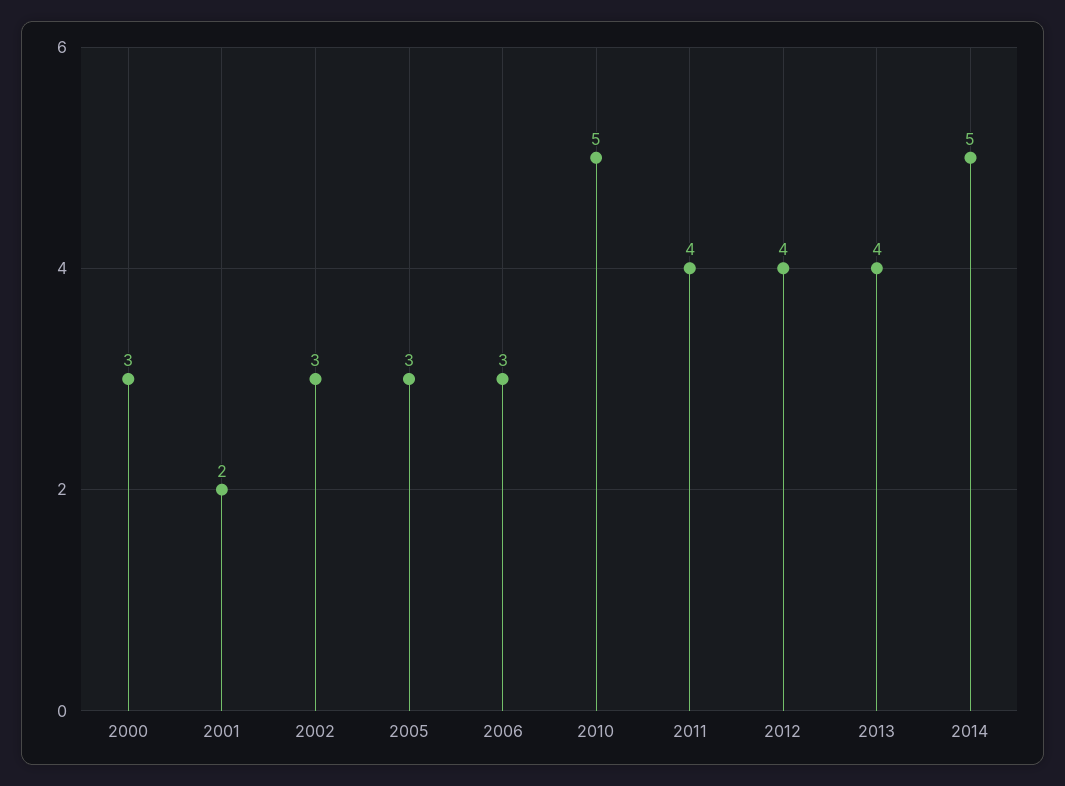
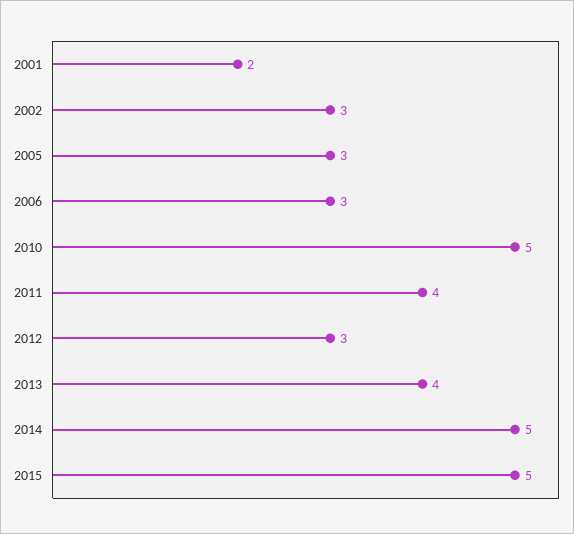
2000: 3 -> none
2012: 4 -> 3
2015: none -> 5

